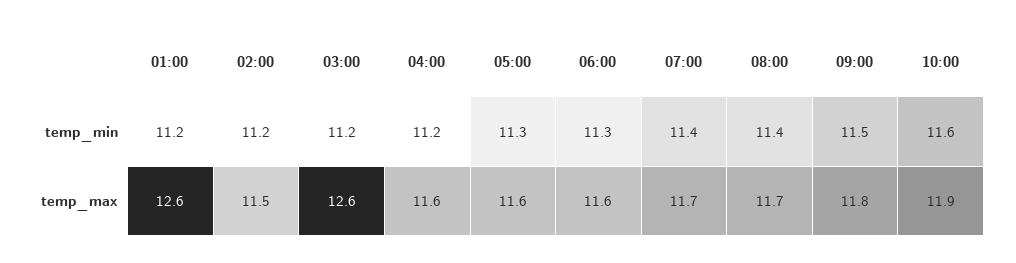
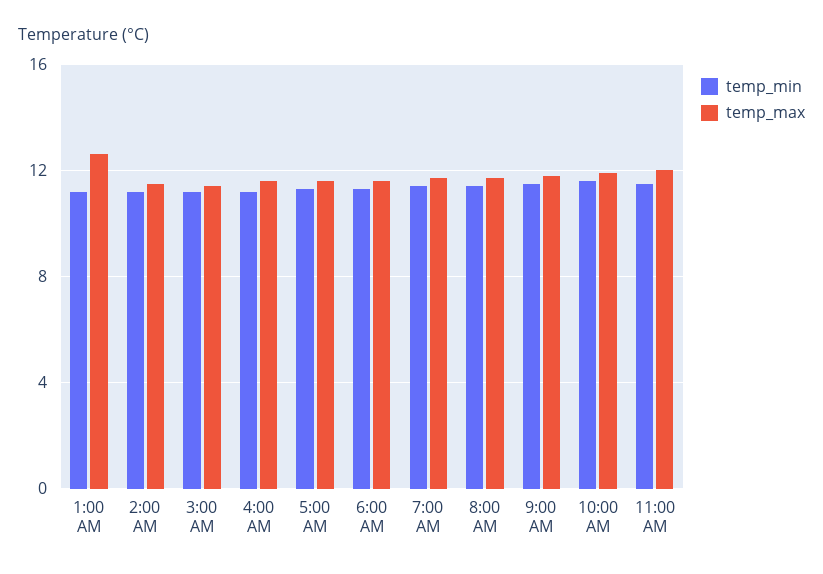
temp_max, 03:00: 12.6 -> 11.5
temp_min, 11:00 AM: none -> 11.5
temp_max, 11:00 AM: none -> 12

